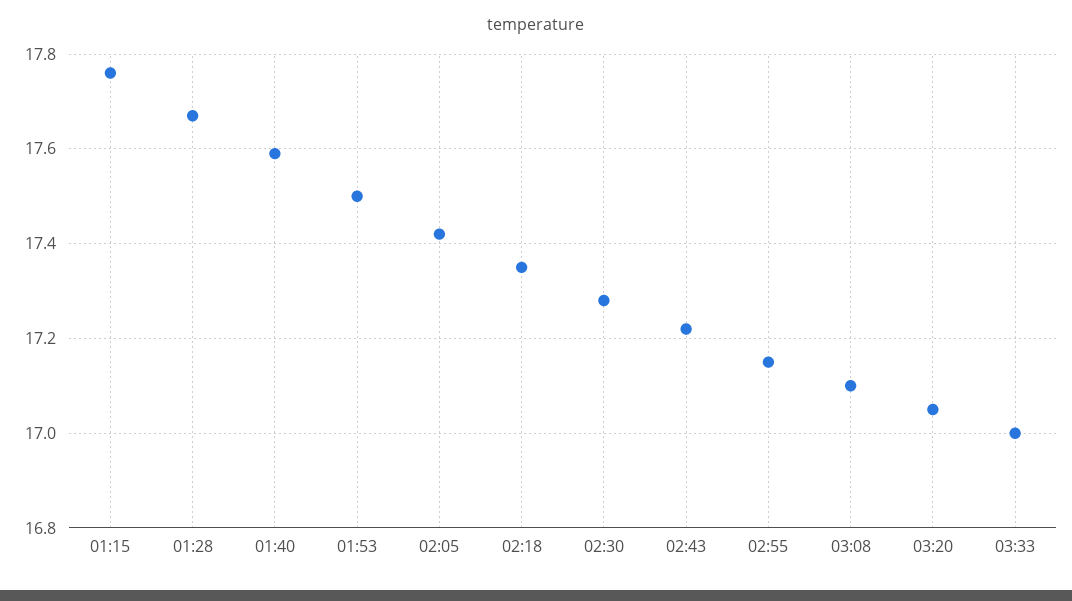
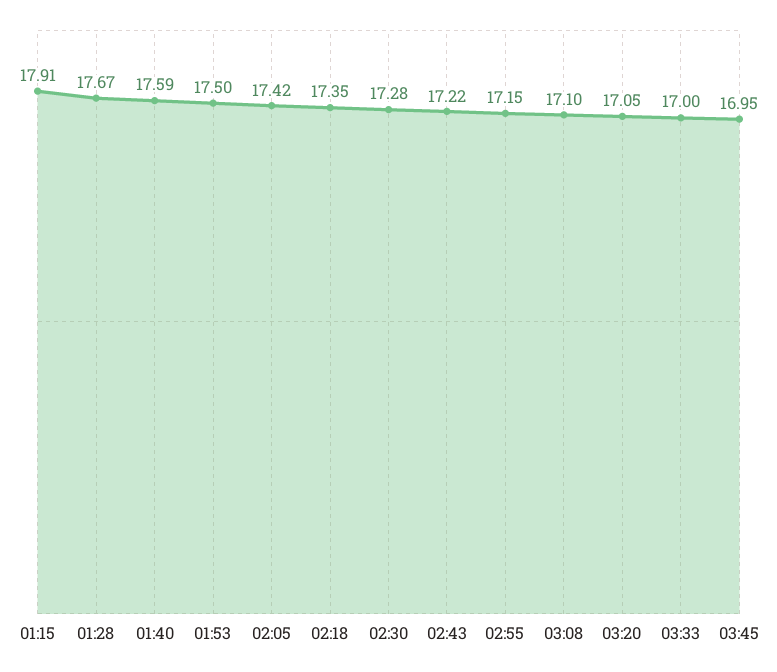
01:15: 17.75 -> 17.91
03:45: none -> 16.95

